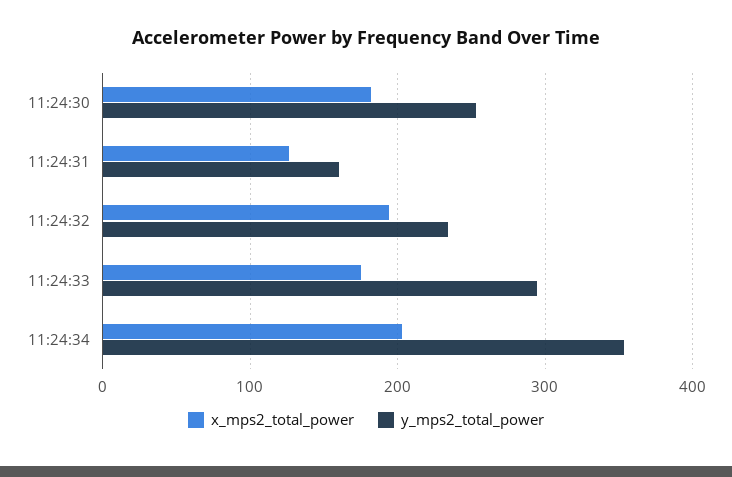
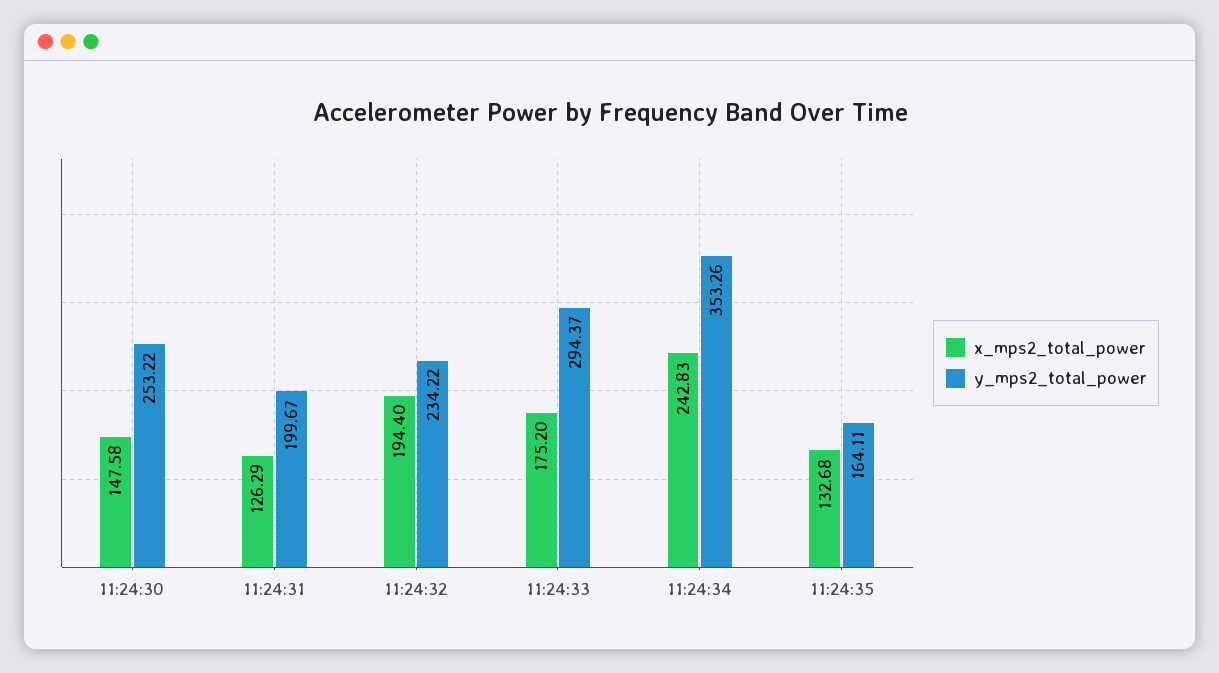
x_mps2_total_power, 11:24:30: 180 -> 147.58
y_mps2_total_power, 11:24:31: 160 -> 199.67
x_mps2_total_power, 11:24:34: 200 -> 242.83
x_mps2_total_power, 11:24:35: none -> 132.68
y_mps2_total_power, 11:24:35: none -> 164.11

